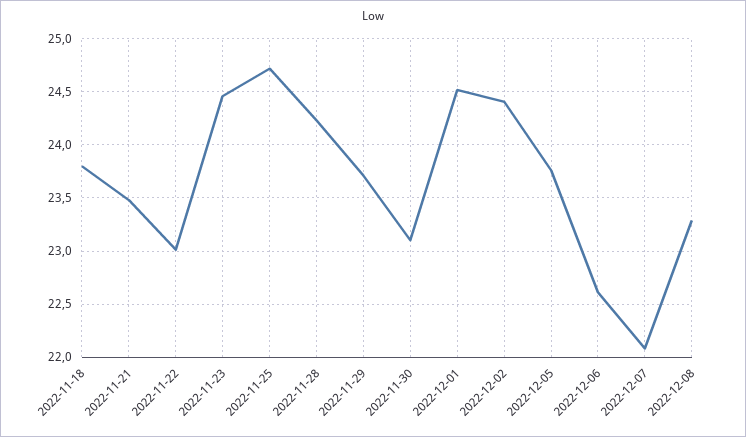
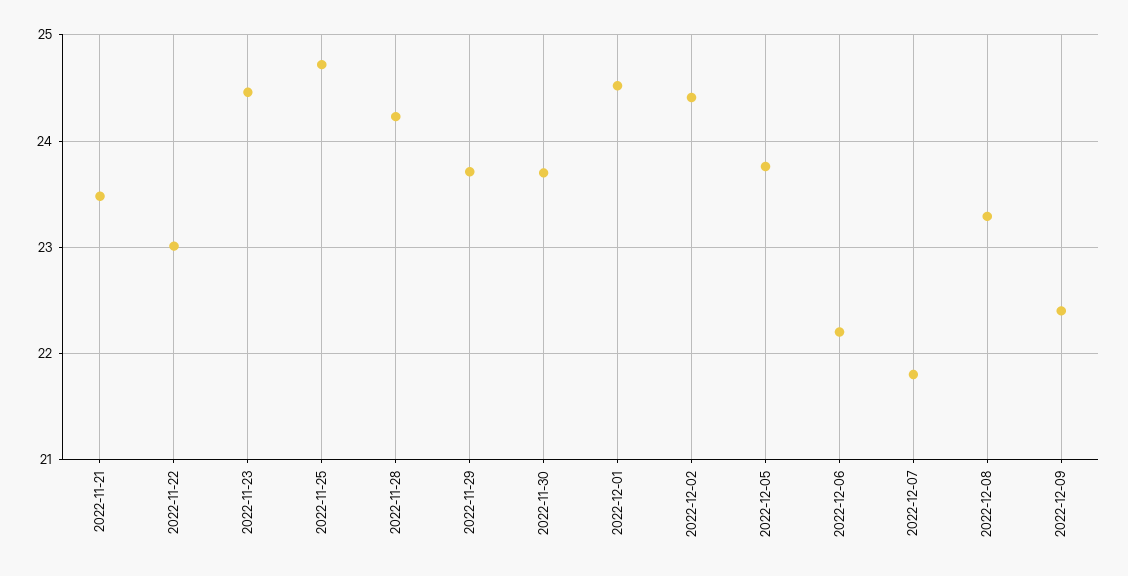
2022-11-18: 23.8 -> none
2022-11-30: 23.1 -> 23.7
2022-12-06: 22.6 -> 22.2
2022-12-07: 22.1 -> 21.8
2022-12-09: none -> 22.4

